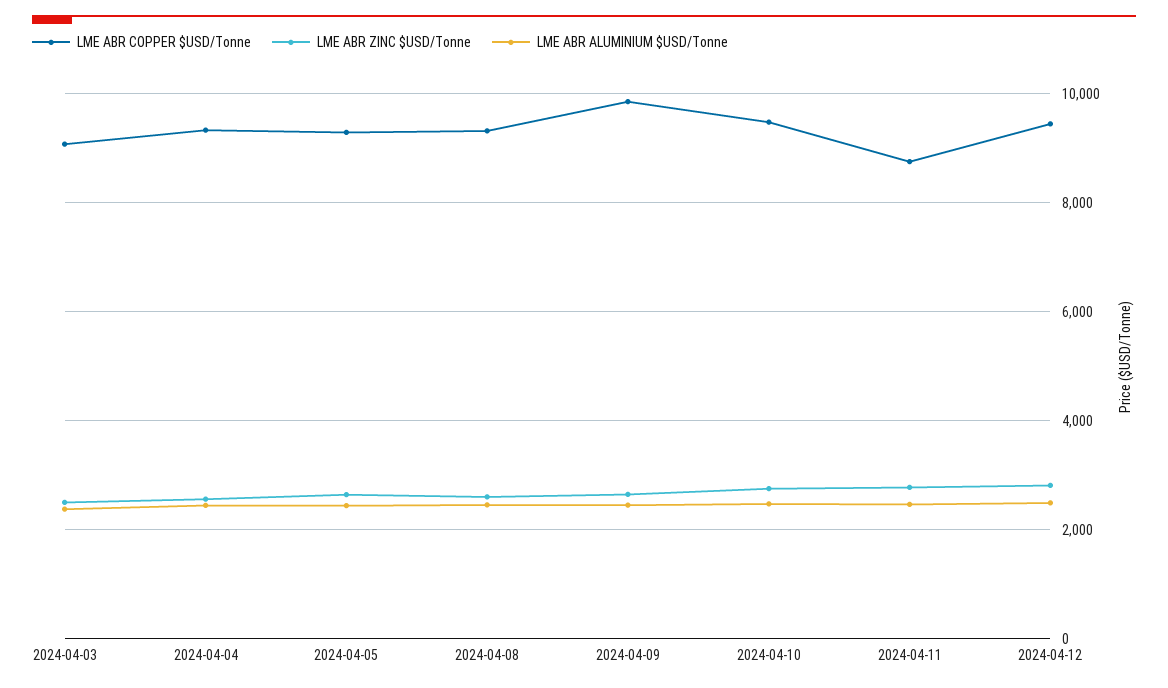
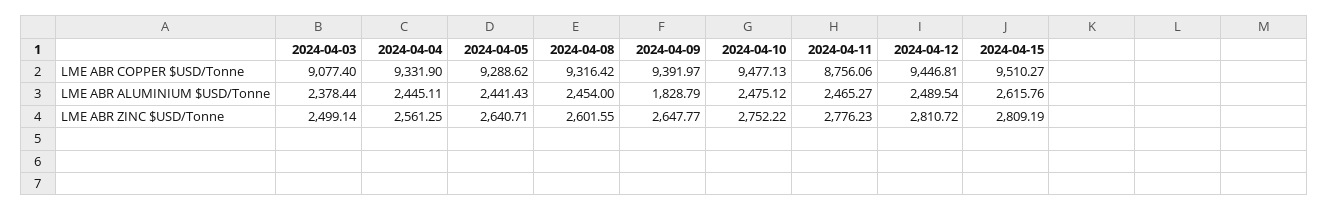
LME ABR COPPER $USD/Tonne, 2024-04-09: 9800 -> 9391.97
LME ABR ALUMINIUM $USD/Tonne, 2024-04-09: 2400 -> 1828.79
LME ABR COPPER $USD/Tonne, 2024-04-15: none -> 9510.27
LME ABR ALUMINIUM $USD/Tonne, 2024-04-15: none -> 2615.76
LME ABR ZINC $USD/Tonne, 2024-04-15: none -> 2809.19

